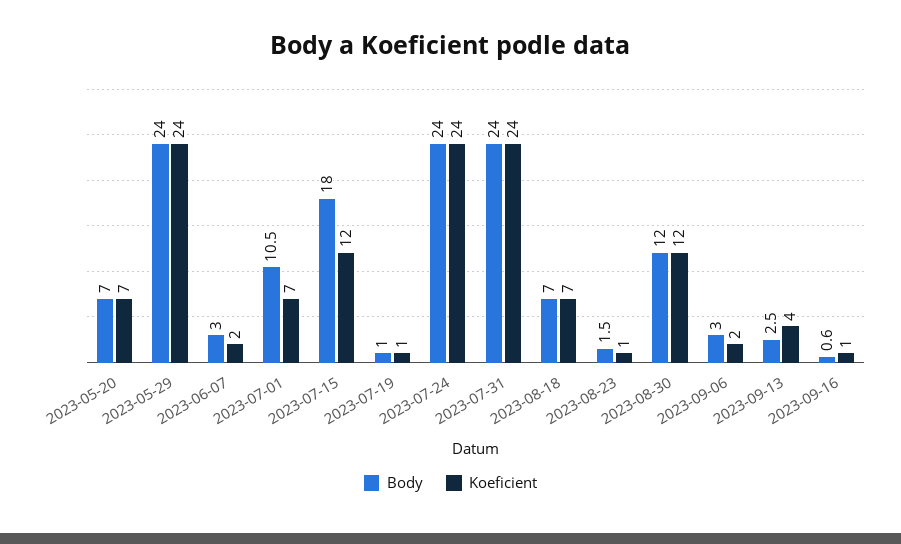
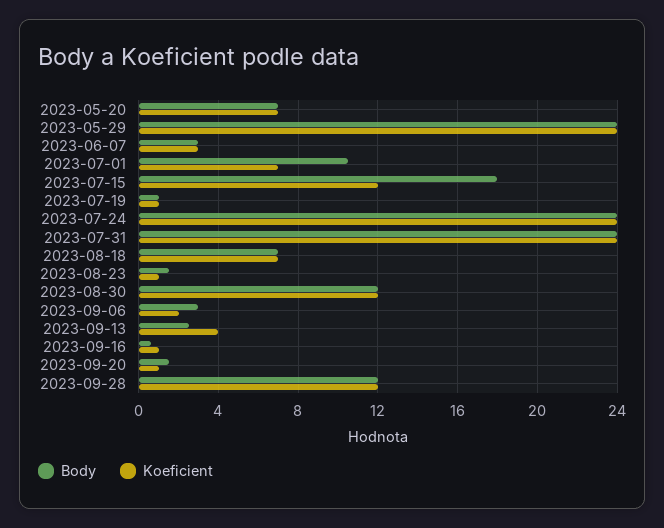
Koeficient, 2023-06-07: 2 -> 3
Body, 2023-09-20: none -> 1.5
Koeficient, 2023-09-20: none -> 1
Body, 2023-09-28: none -> 12
Koeficient, 2023-09-28: none -> 12

